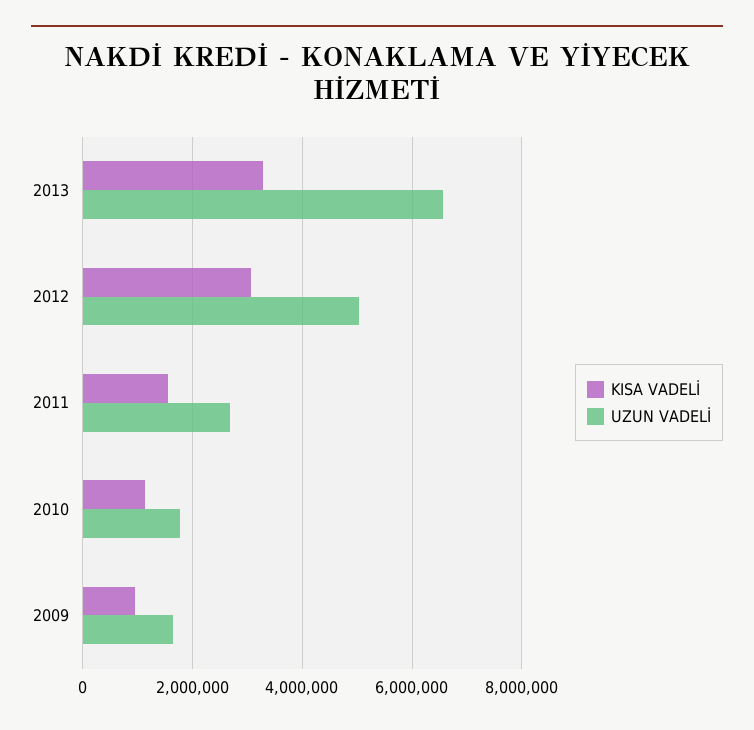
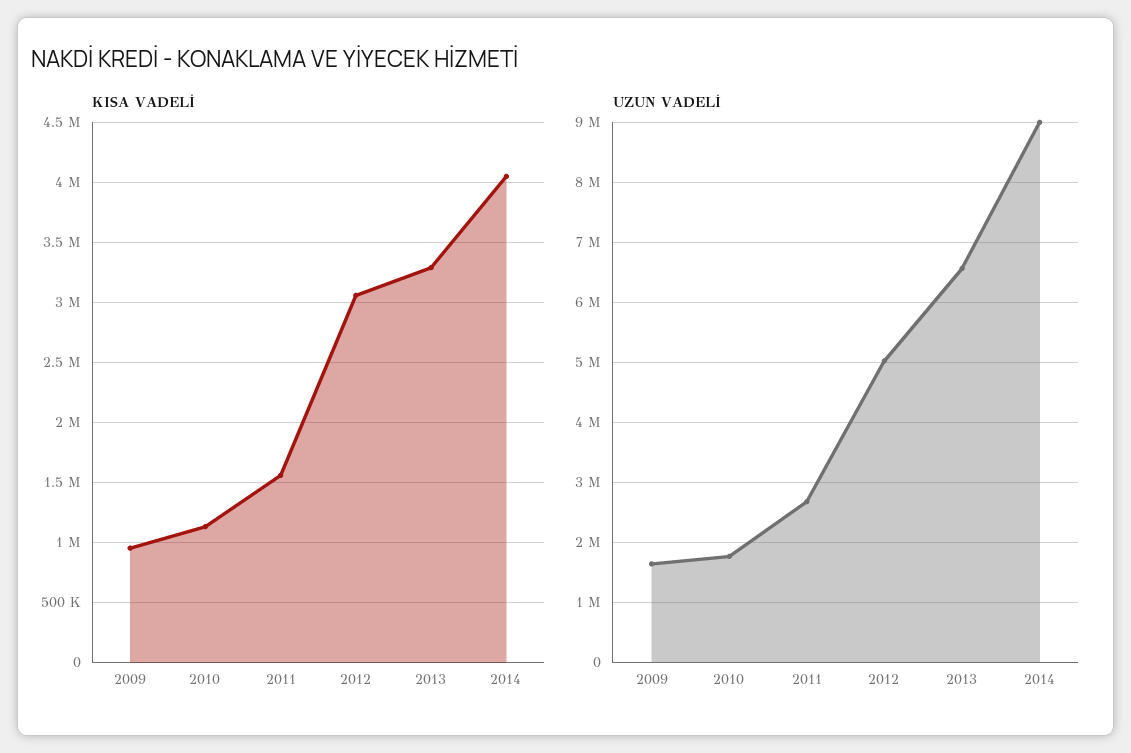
KISA VADELİ, 2014: none -> 4050000
UZUN VADELİ, 2014: none -> 9000000

